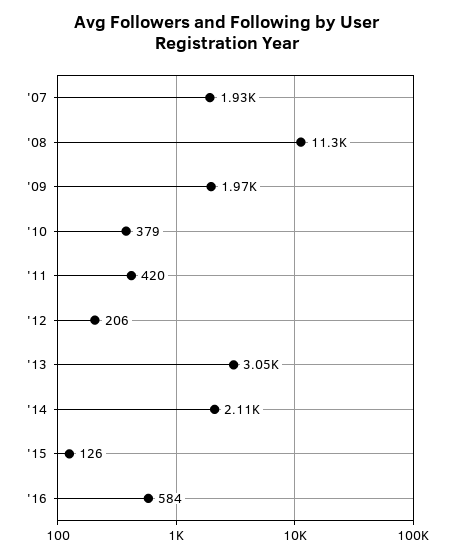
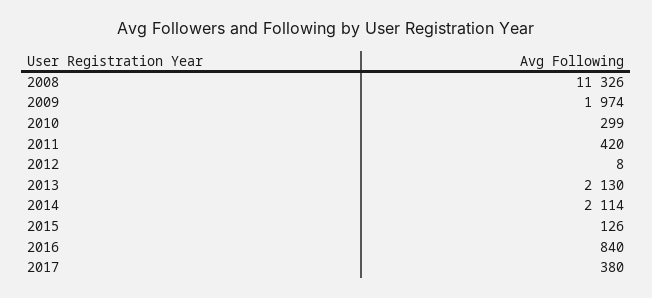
'07: 1930 -> none
'10: 379 -> 299
'12: 206 -> 8
'13: 3050 -> 2130
'16: 584 -> 840
2017: none -> 380

